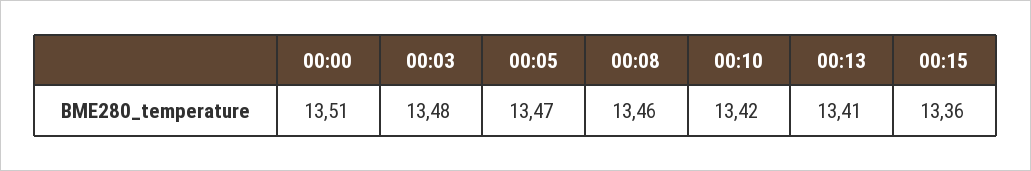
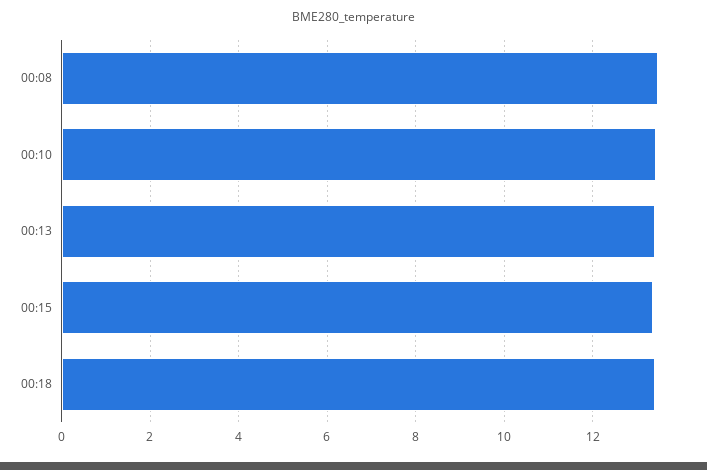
00:00: 13.51 -> none
00:03: 13.48 -> none
00:05: 13.47 -> none
00:18: none -> 13.4

